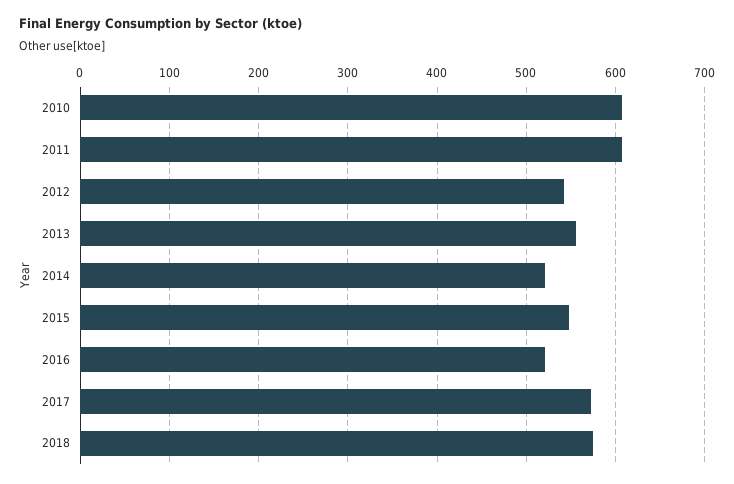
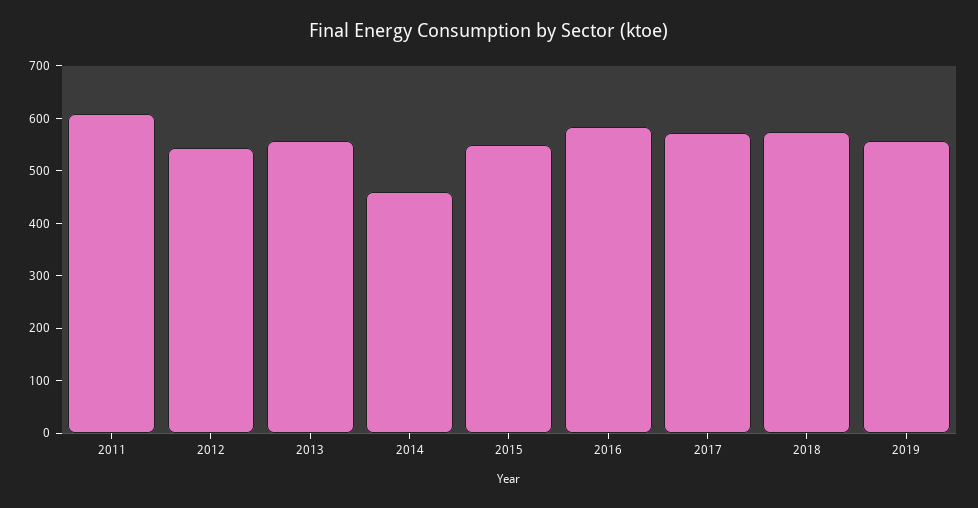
2010: 610 -> none
2014: 520 -> 460
2016: 520 -> 580
2019: none -> 560

